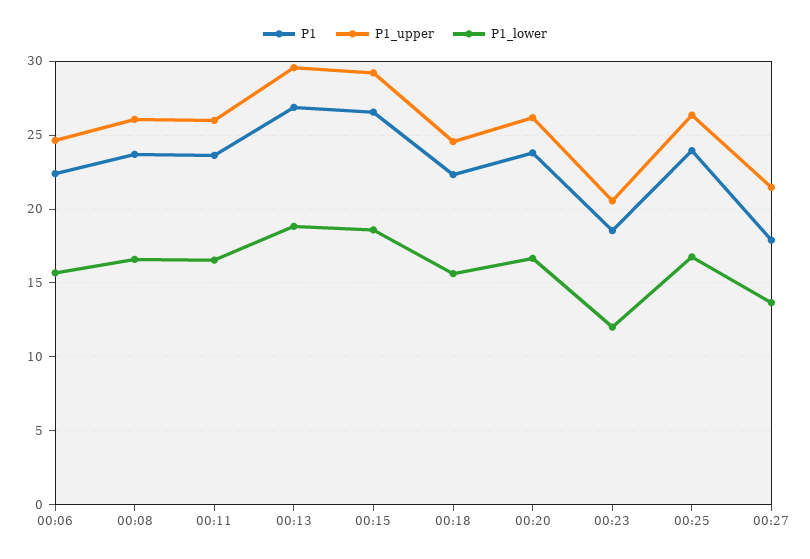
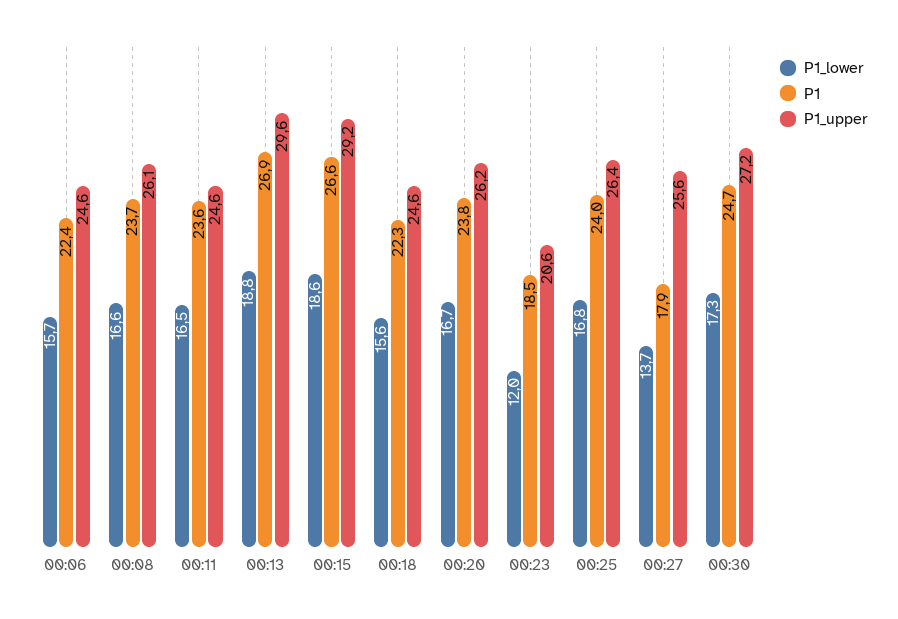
P1_upper, 00:11: 26 -> 24.6
P1_upper, 00:27: 21.5 -> 25.6
P1_lower, 00:30: none -> 17.3
P1, 00:30: none -> 24.7
P1_upper, 00:30: none -> 27.2

